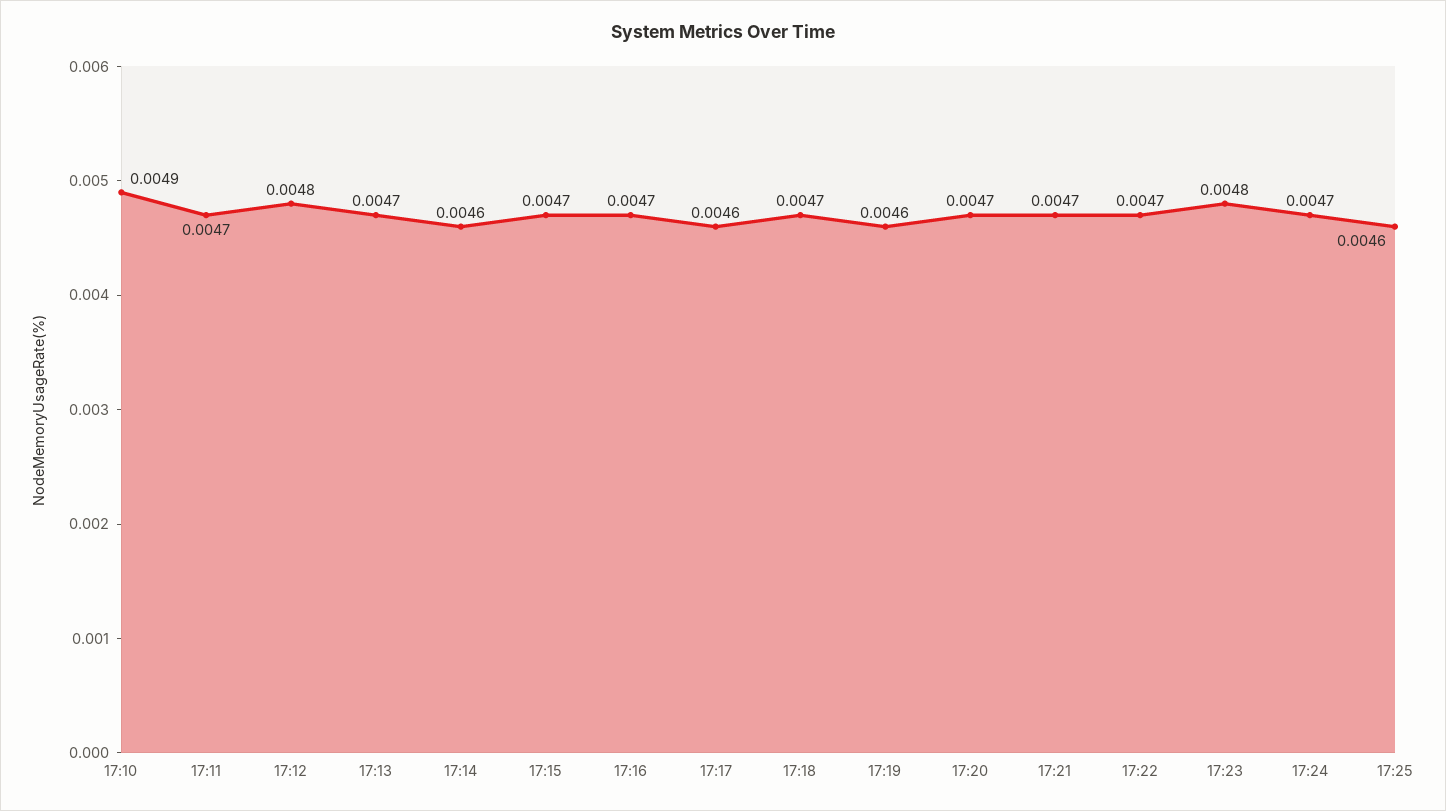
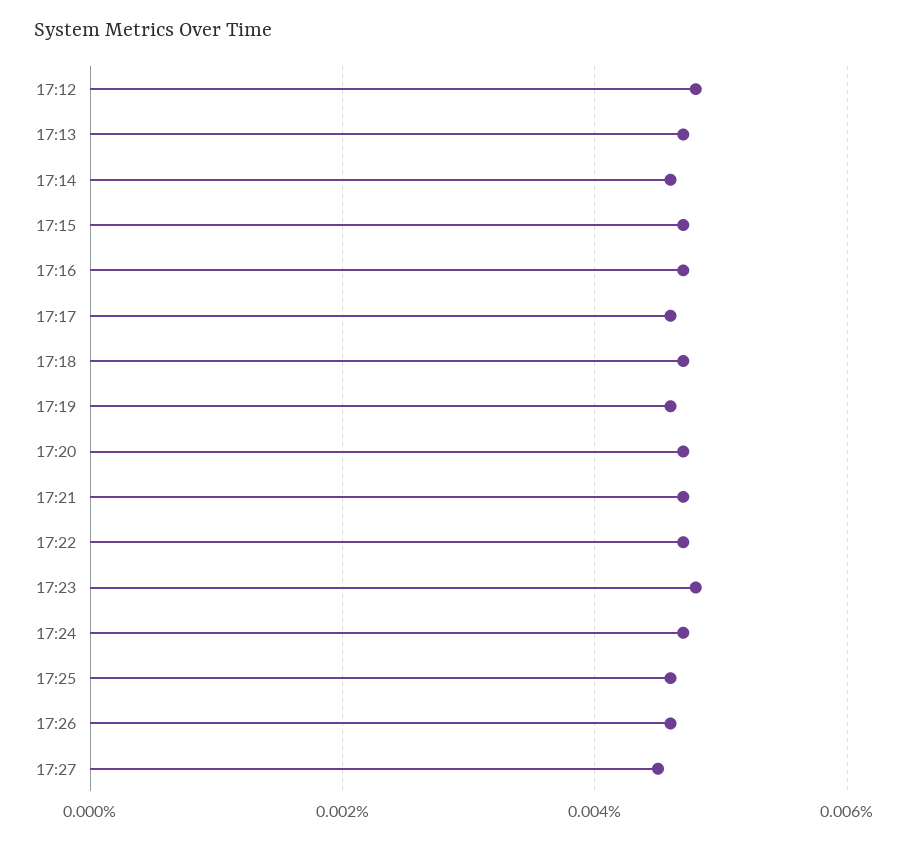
17:10: 0.0049 -> none
17:11: 0.0047 -> none
17:26: none -> 0.0045
17:27: none -> 0.0045

